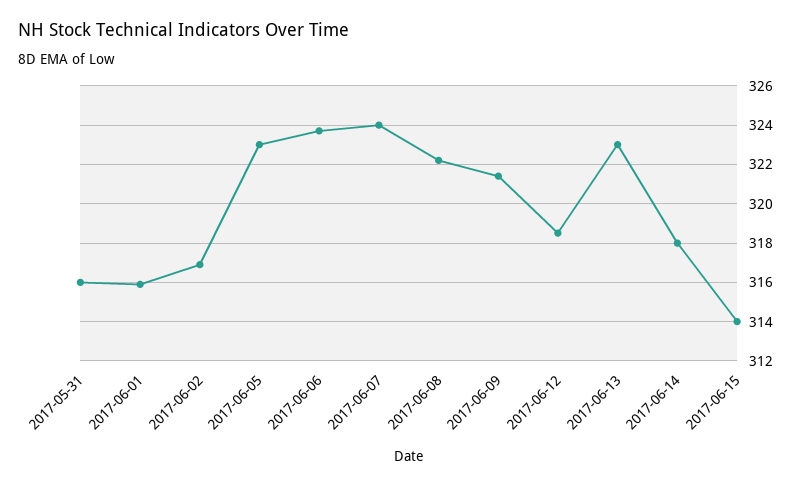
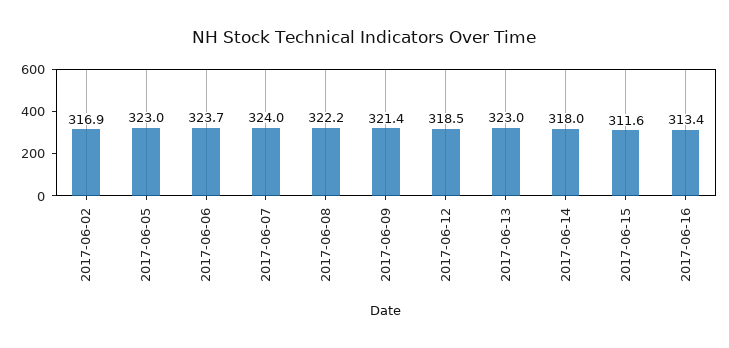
2017-05-31: 316 -> none
2017-06-01: 316 -> none
2017-06-15: 314 -> 311.6
2017-06-16: none -> 313.4

